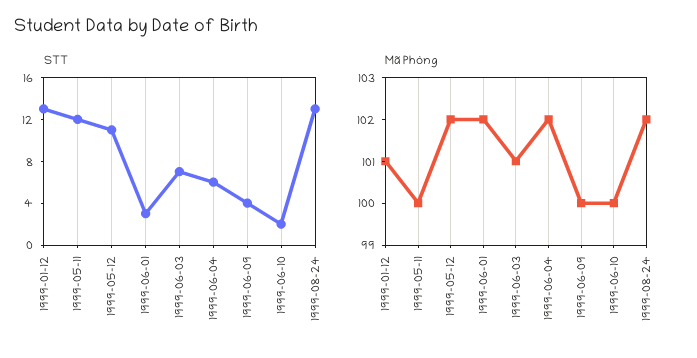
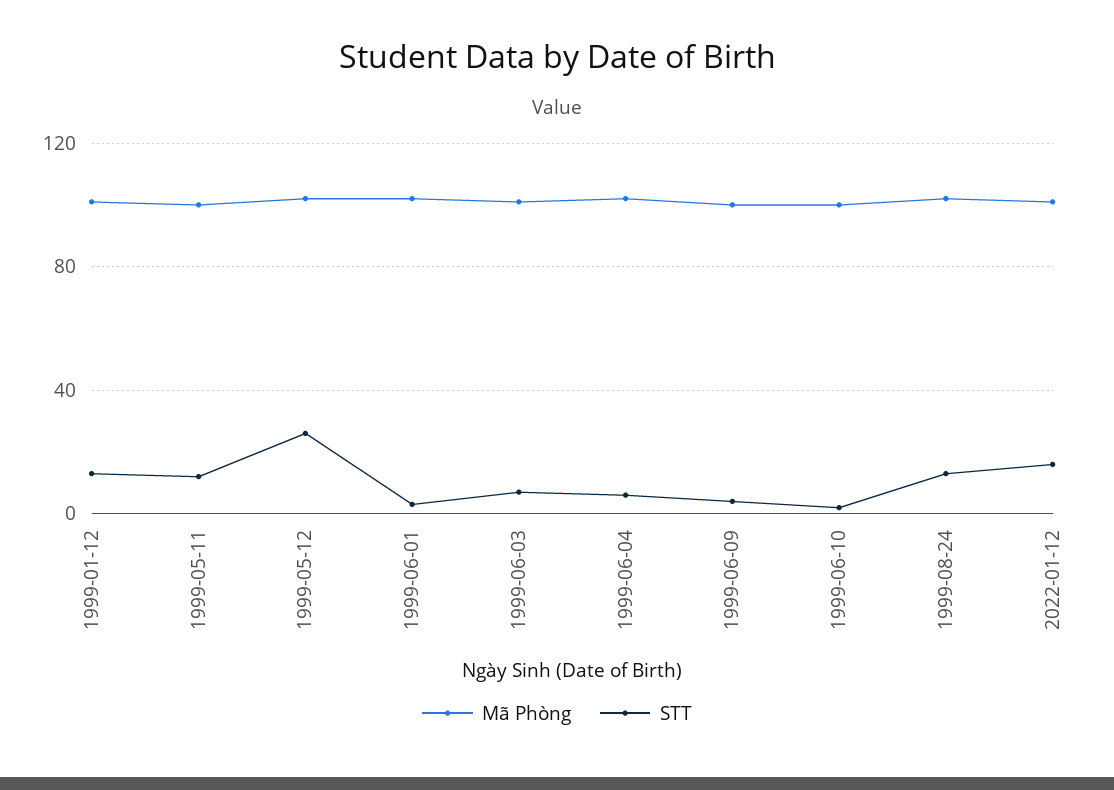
STT, 1999-05-12: 11 -> 25
Mã Phòng, 2022-01-12: none -> 100
STT, 2022-01-12: none -> 15

